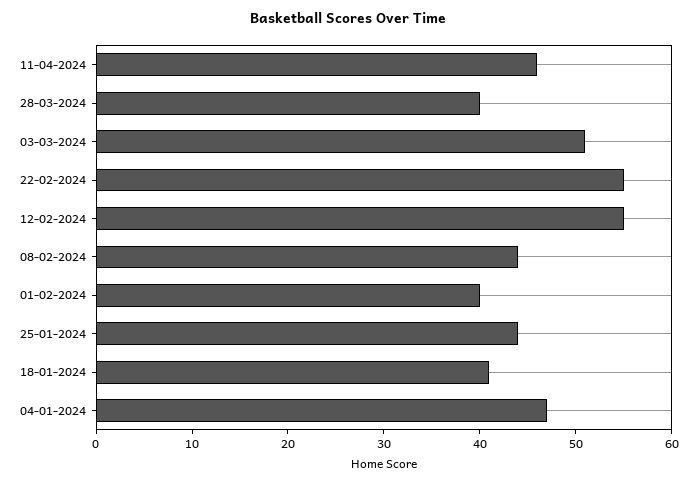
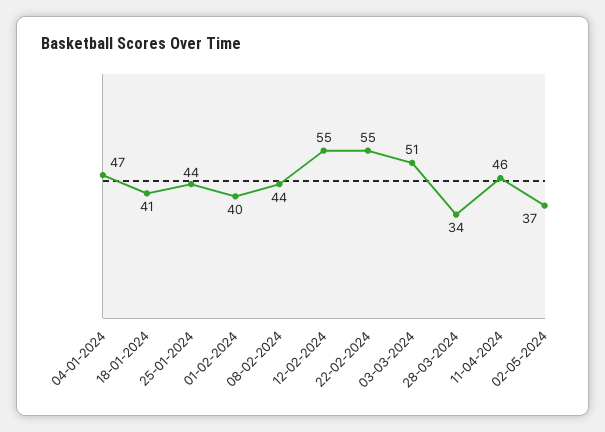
28-03-2024: 40 -> 34
02-05-2024: none -> 37

